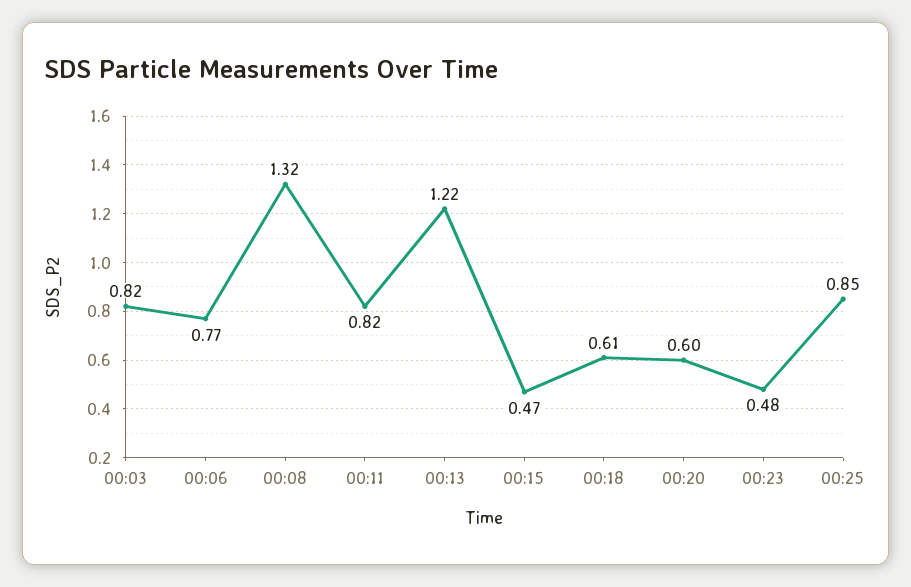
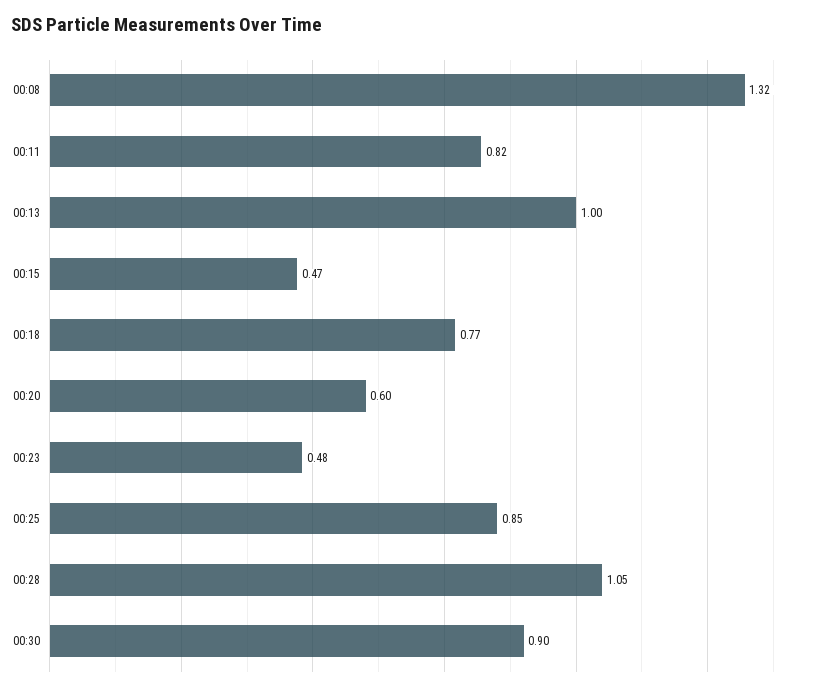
00:03: 0.82 -> none
00:06: 0.77 -> none
00:13: 1.22 -> 1
00:18: 0.61 -> 0.77
00:28: none -> 1.05
00:30: none -> 0.9

